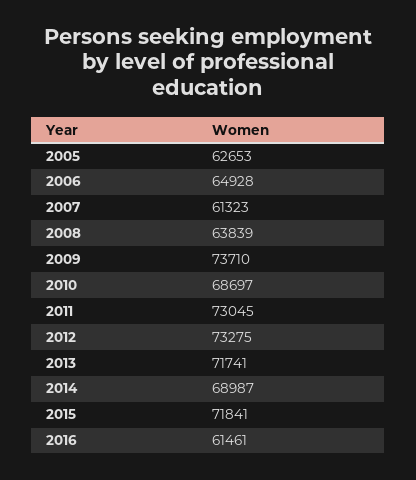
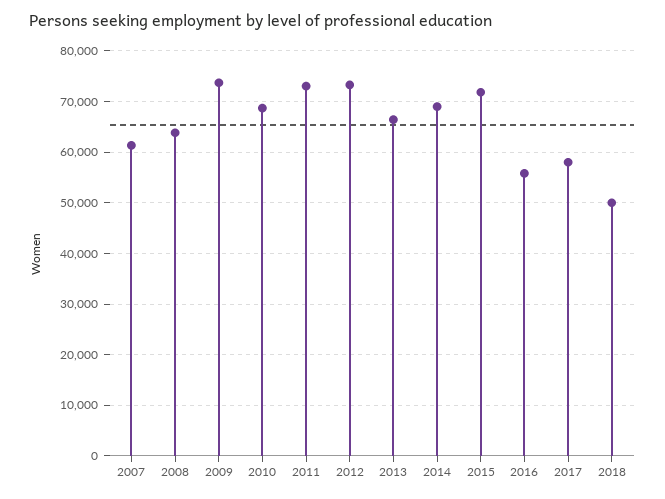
2005: 62653 -> none
2006: 64928 -> none
2013: 71741 -> 66000
2016: 61461 -> 56000
2017: none -> 58000
2018: none -> 50000

